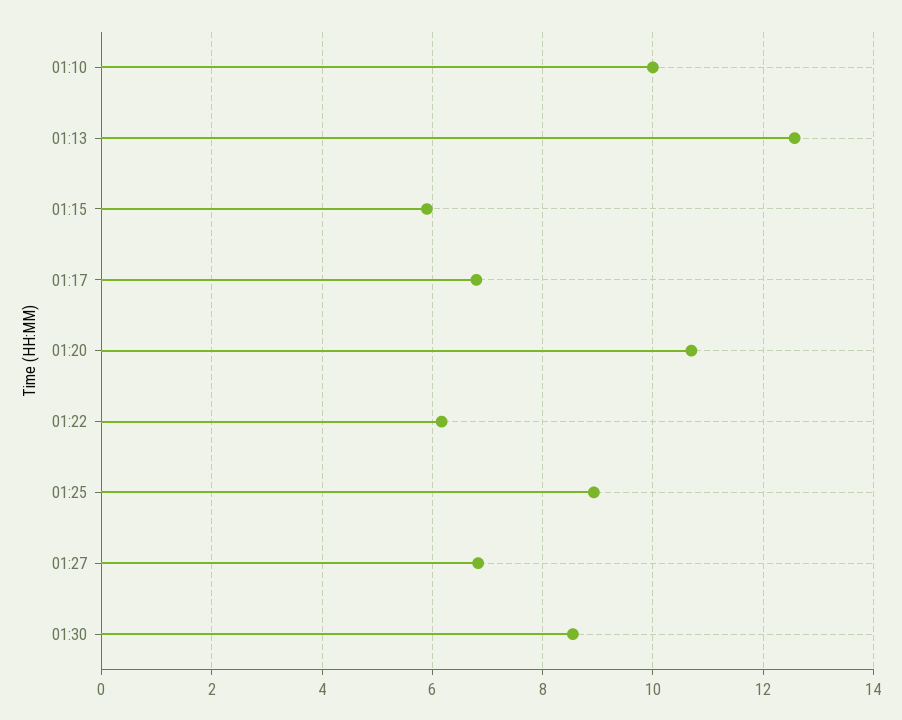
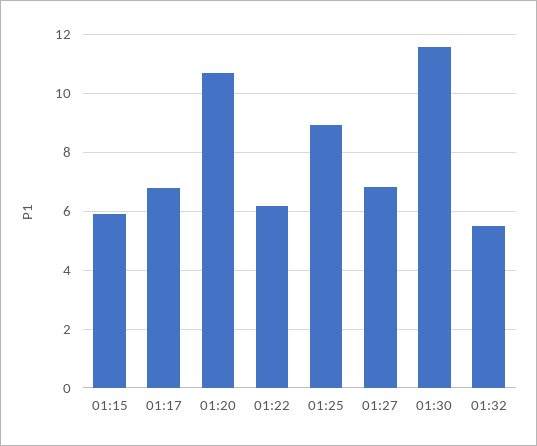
01:10: 10 -> none
01:13: 12.6 -> none
01:30: 8.6 -> 11.5
01:32: none -> 5.5

